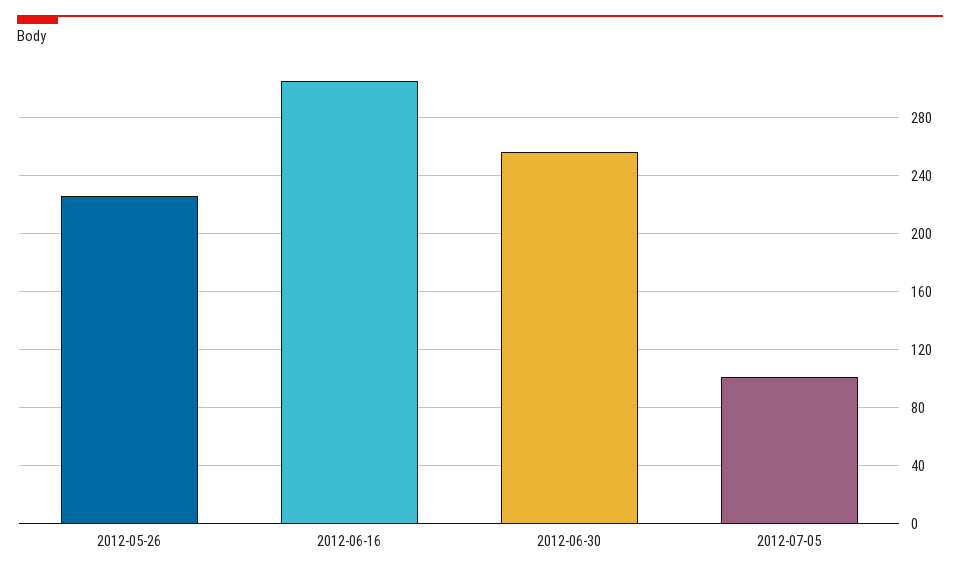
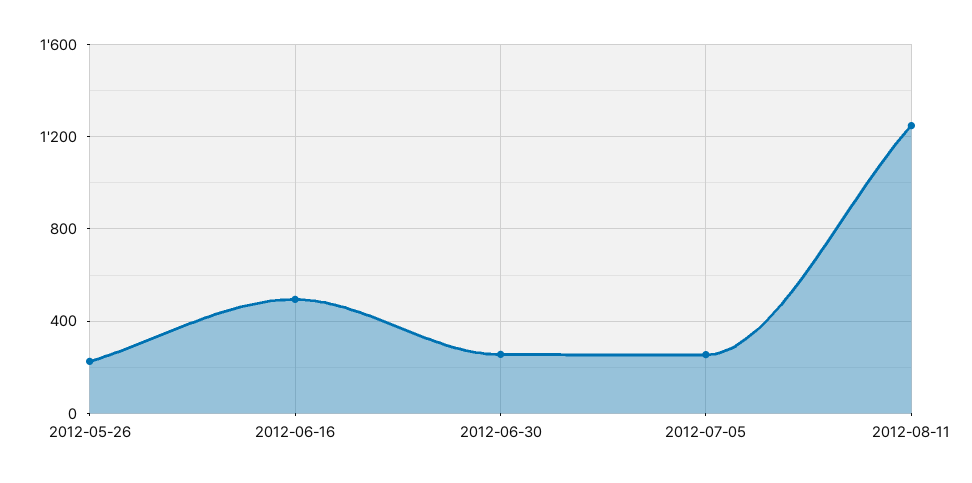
2012-06-16: 305 -> 500
2012-07-05: 100 -> 250
2012-08-11: none -> 1250

